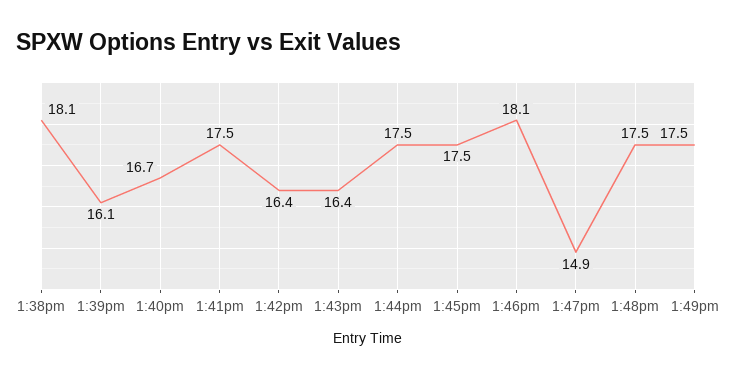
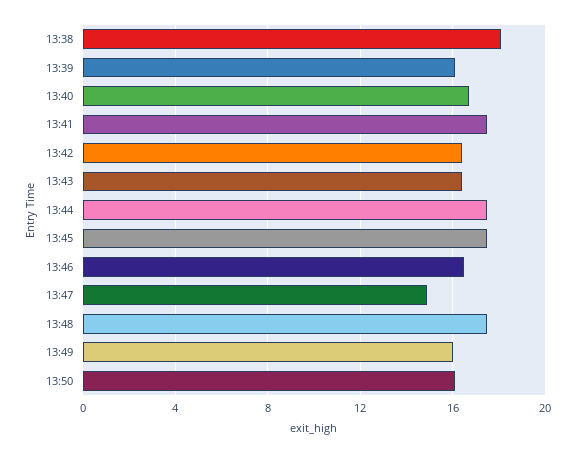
1:46pm: 18.1 -> 16.5
1:49pm: 17.5 -> 16
13:50: none -> 16

